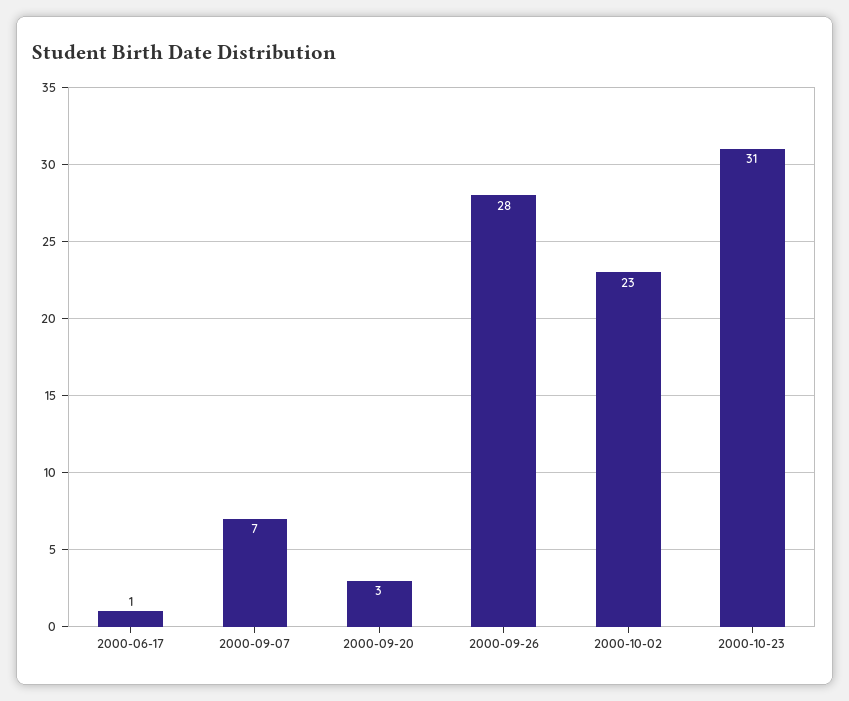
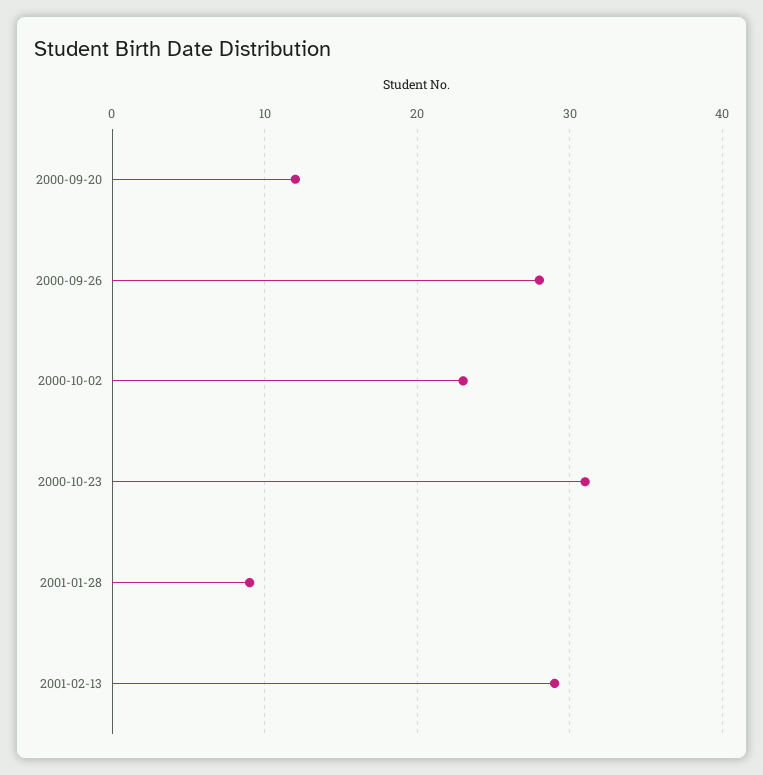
2000-06-17: 1 -> none
2000-09-07: 7 -> none
2000-09-20: 3 -> 12
2001-01-28: none -> 9
2001-02-13: none -> 29

